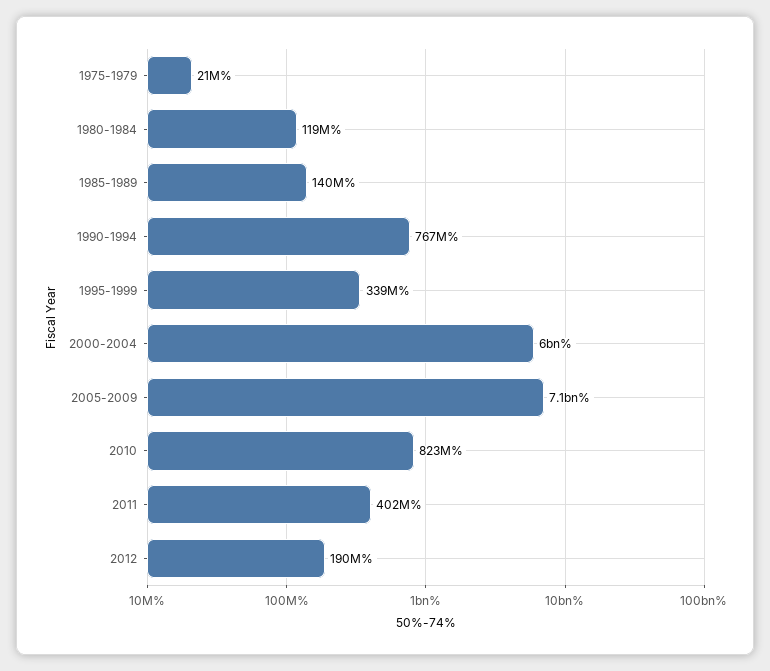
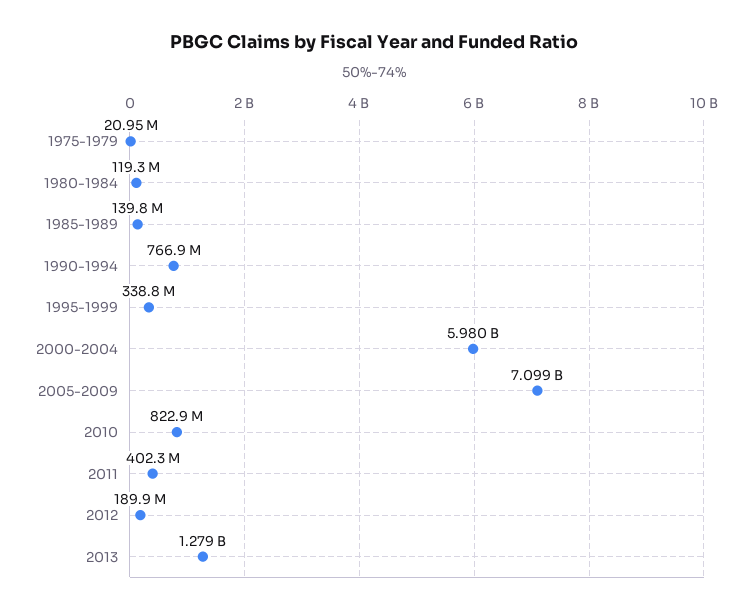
2013: none -> 1279000000

